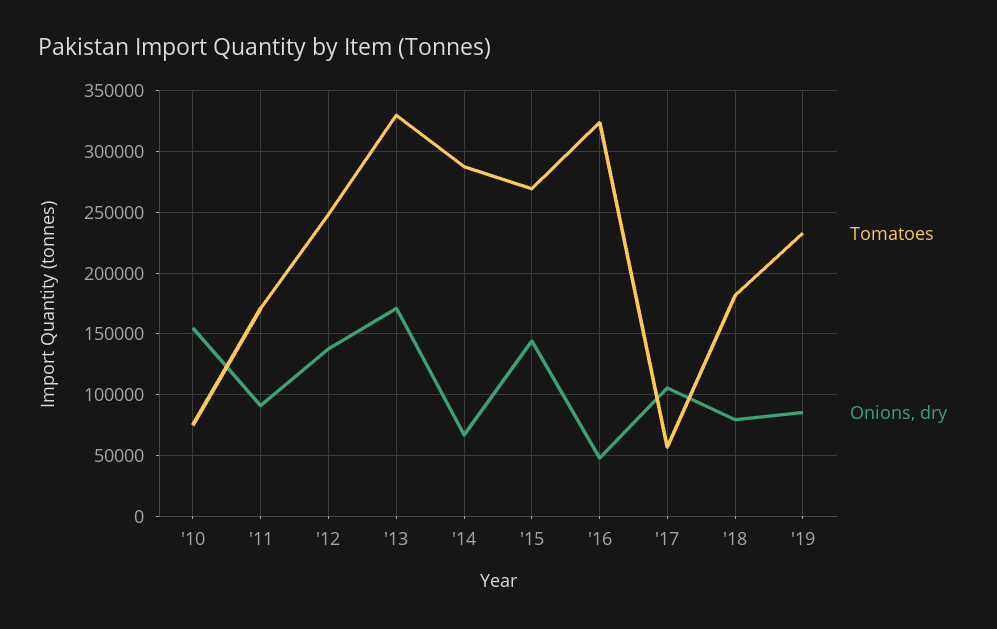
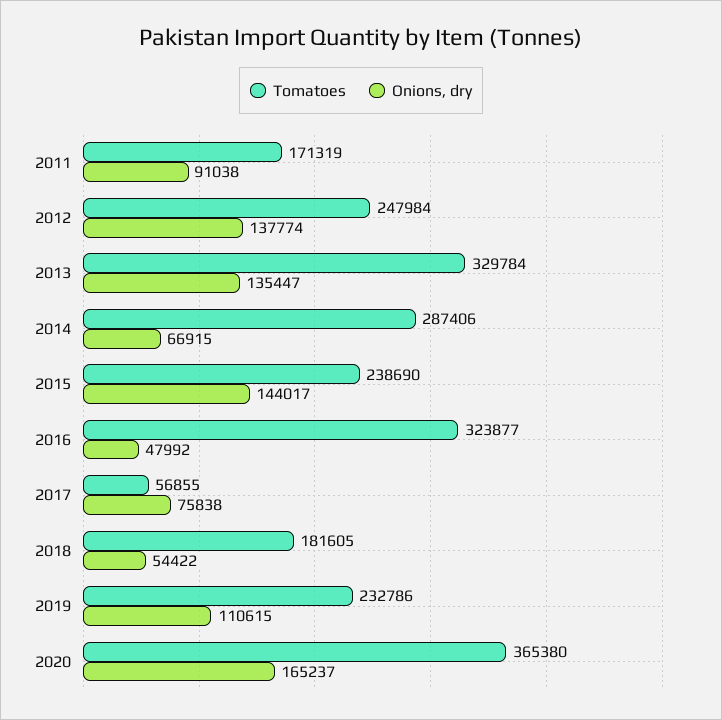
Tomatoes, '10: 75000 -> none
Onions, dry, '10: 155000 -> none
Onions, dry, '13: 170000 -> 135447
Tomatoes, '15: 270000 -> 238690
Onions, dry, '17: 105000 -> 75838
Onions, dry, '18: 80000 -> 54422
Onions, dry, '19: 85000 -> 110615
Tomatoes, 2020: none -> 365380
Onions, dry, 2020: none -> 165237

